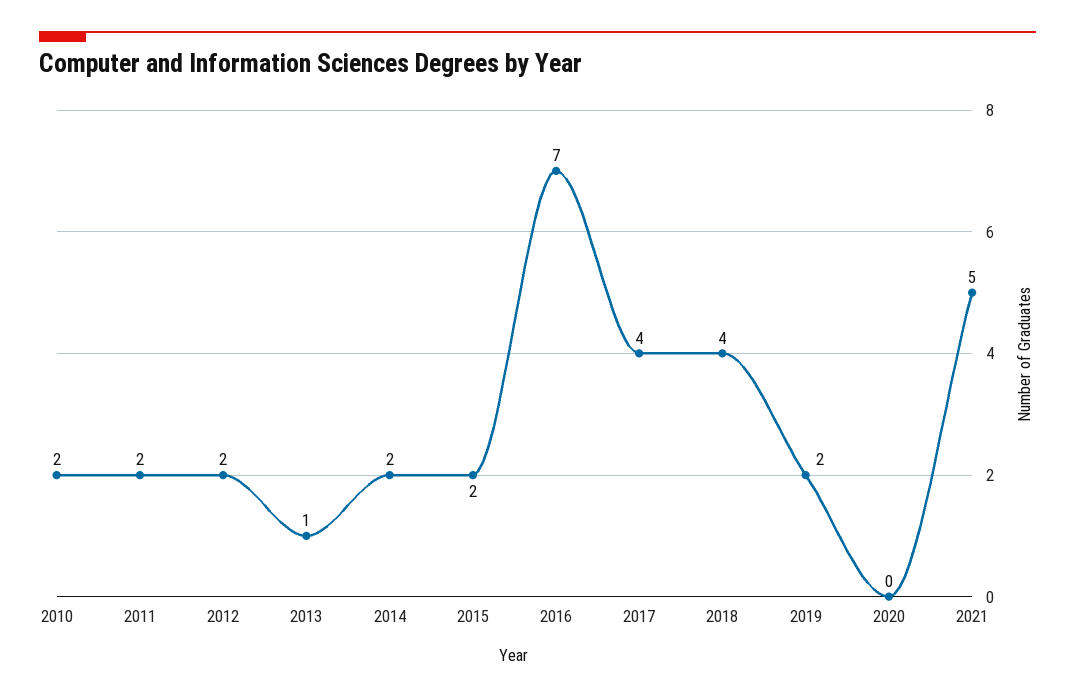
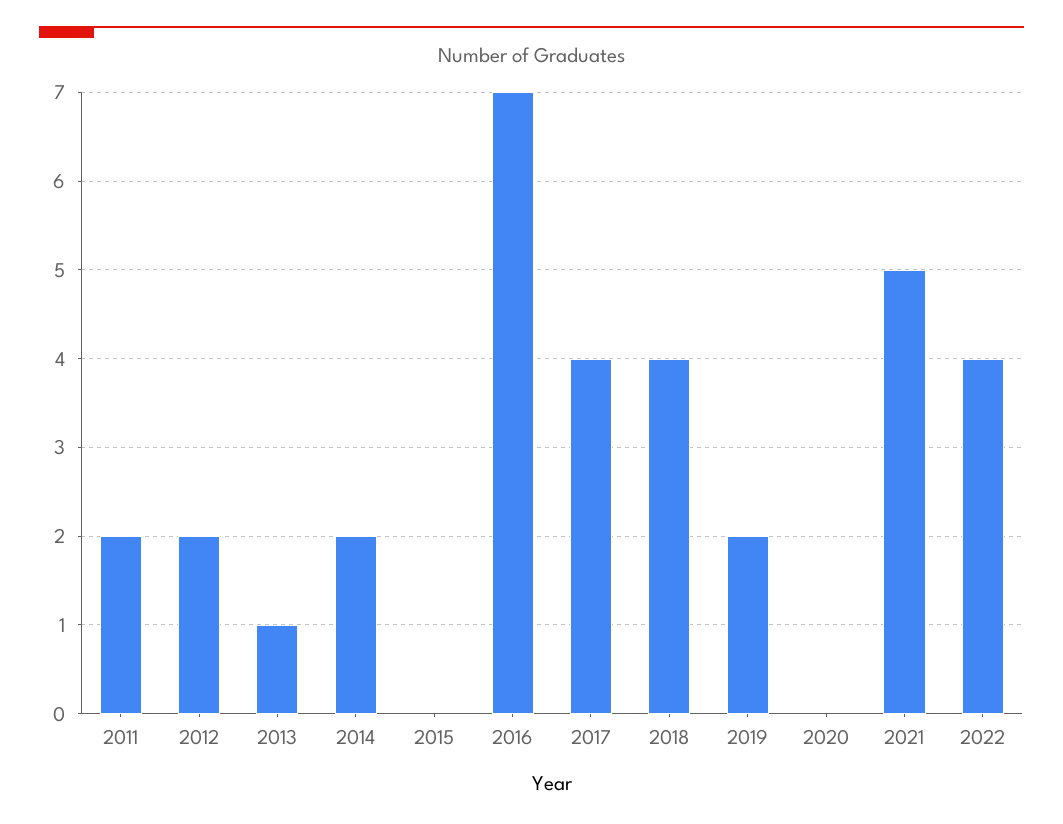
2010: 2 -> none
2015: 2 -> 0
2022: none -> 4

